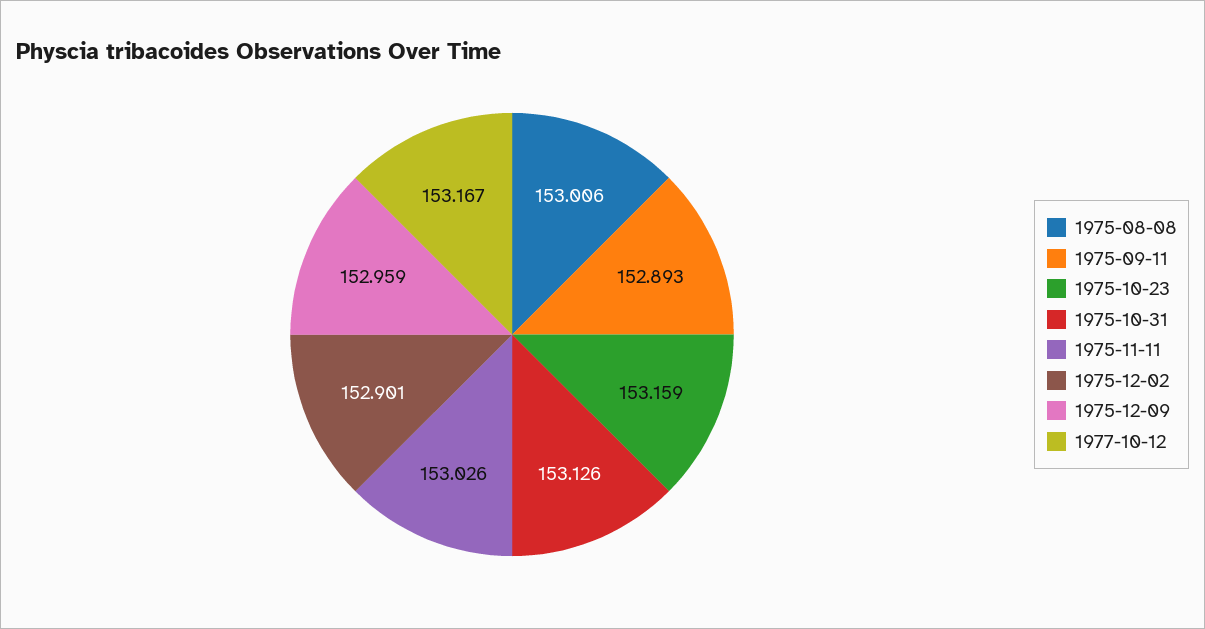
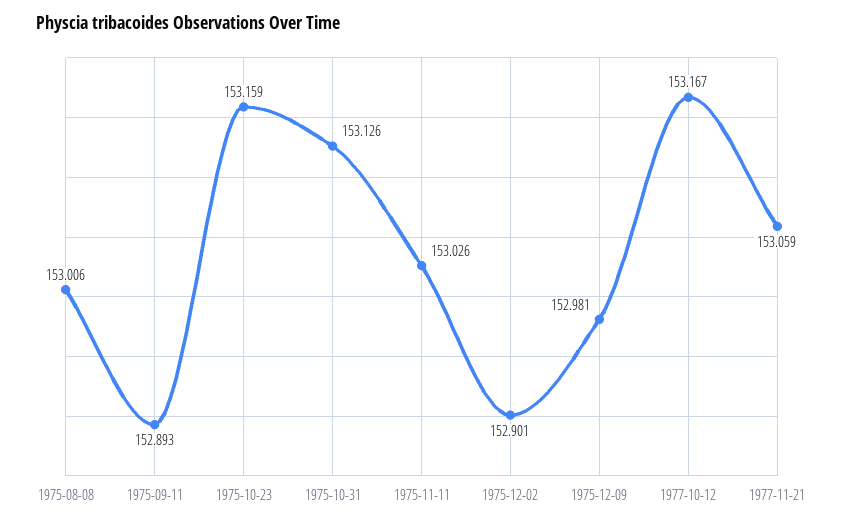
1975-12-09: 152.959 -> 152.981
1977-11-21: none -> 153.059

